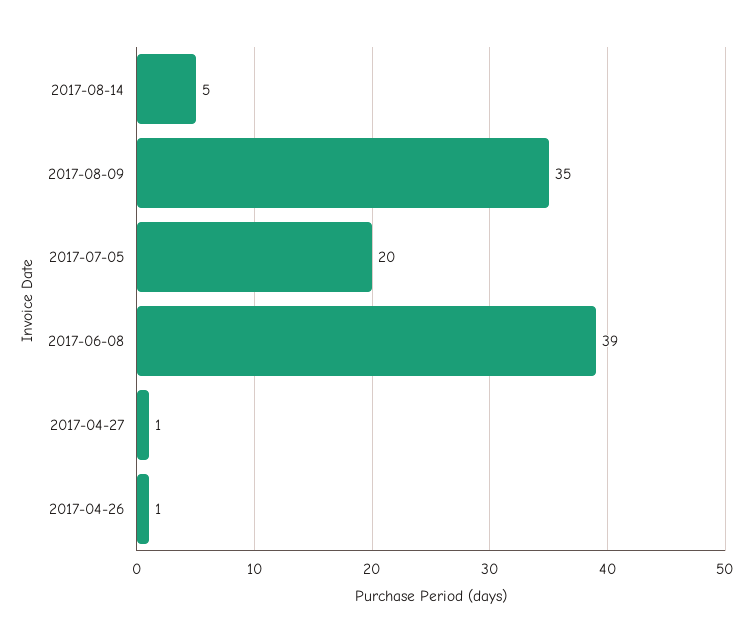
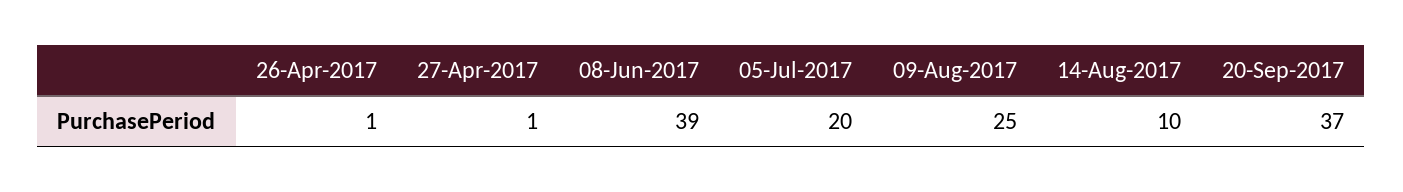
2017-08-14: 5 -> 10
2017-08-09: 35 -> 25
20-Sep-2017: none -> 37

